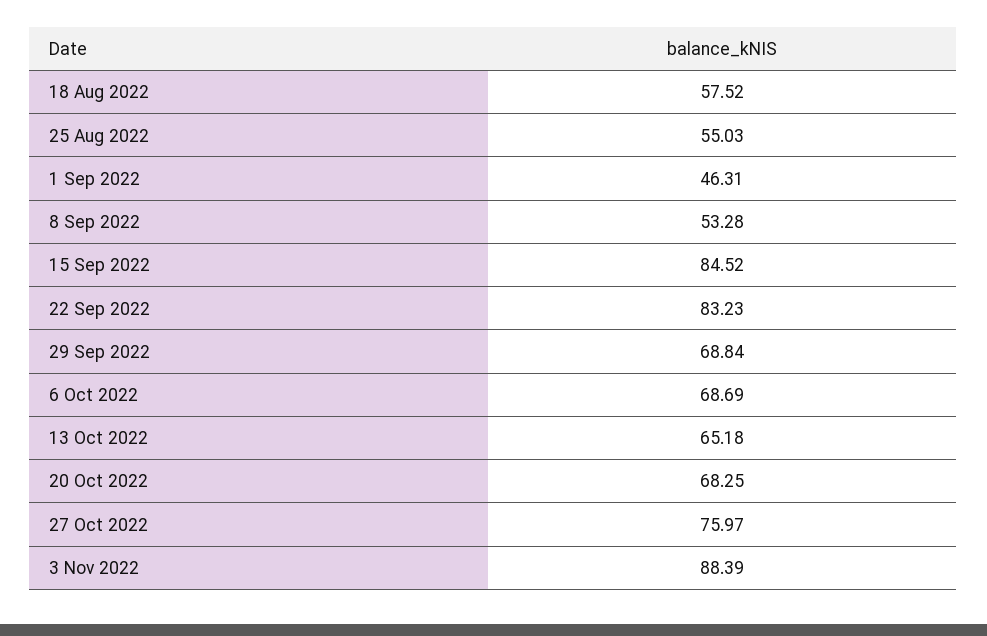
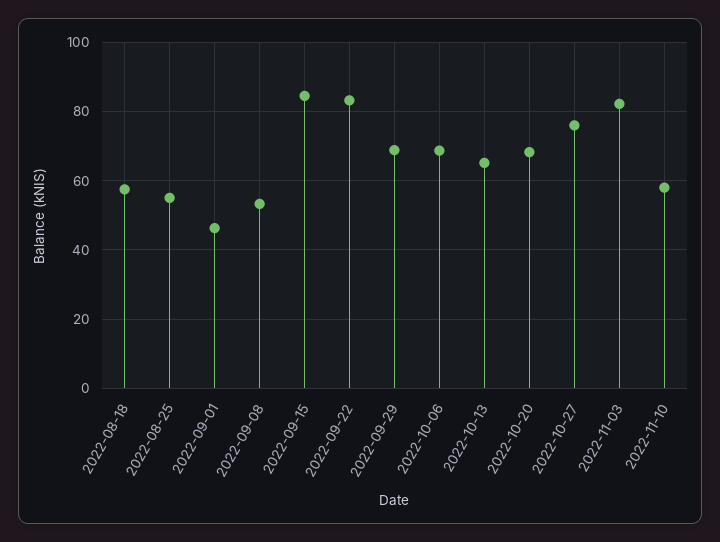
3 Nov 2022: 88.39 -> 82
2022-11-10: none -> 58

